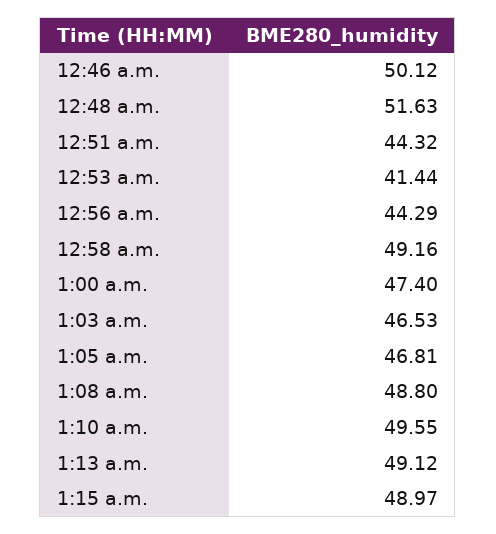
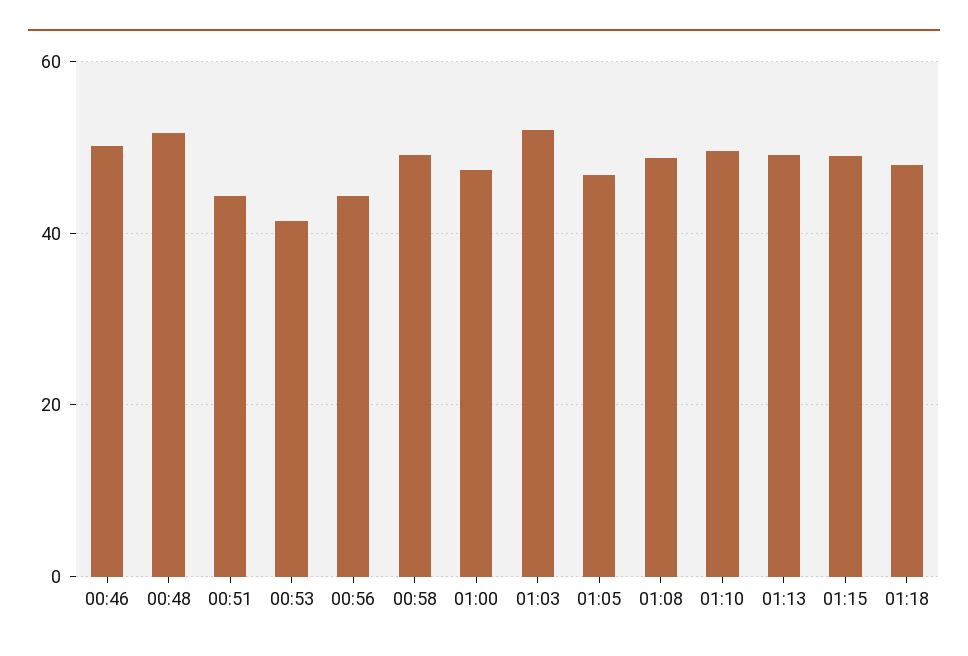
1:03 a.m.: 46.53 -> 52
01:18: none -> 48

